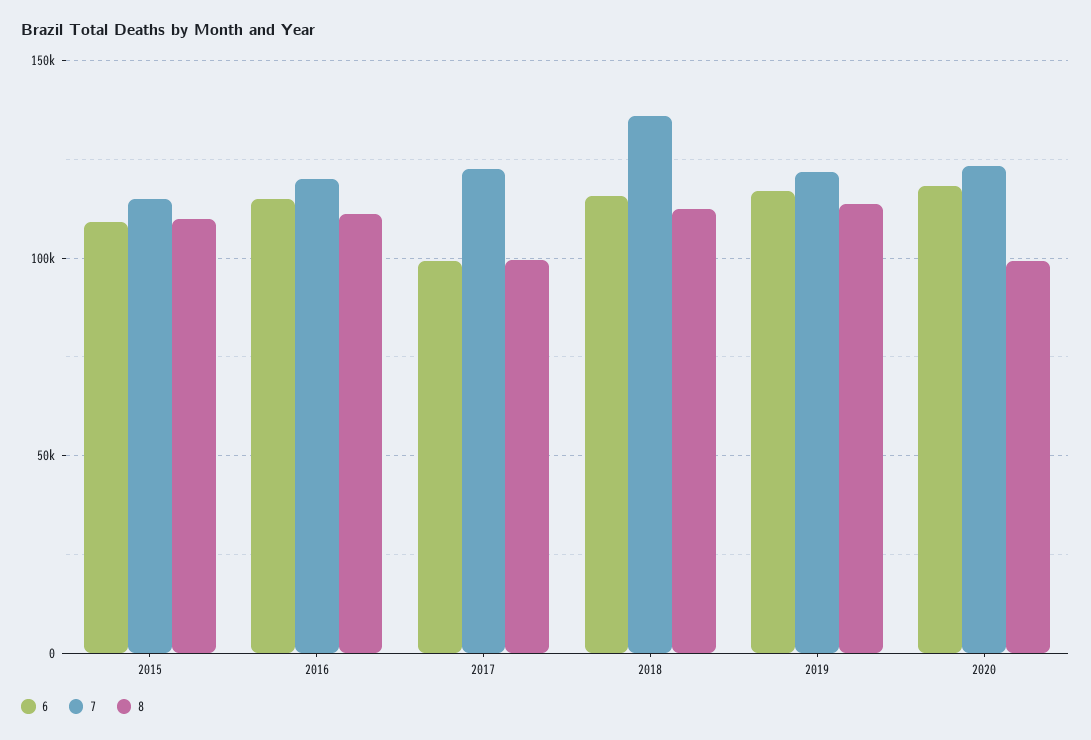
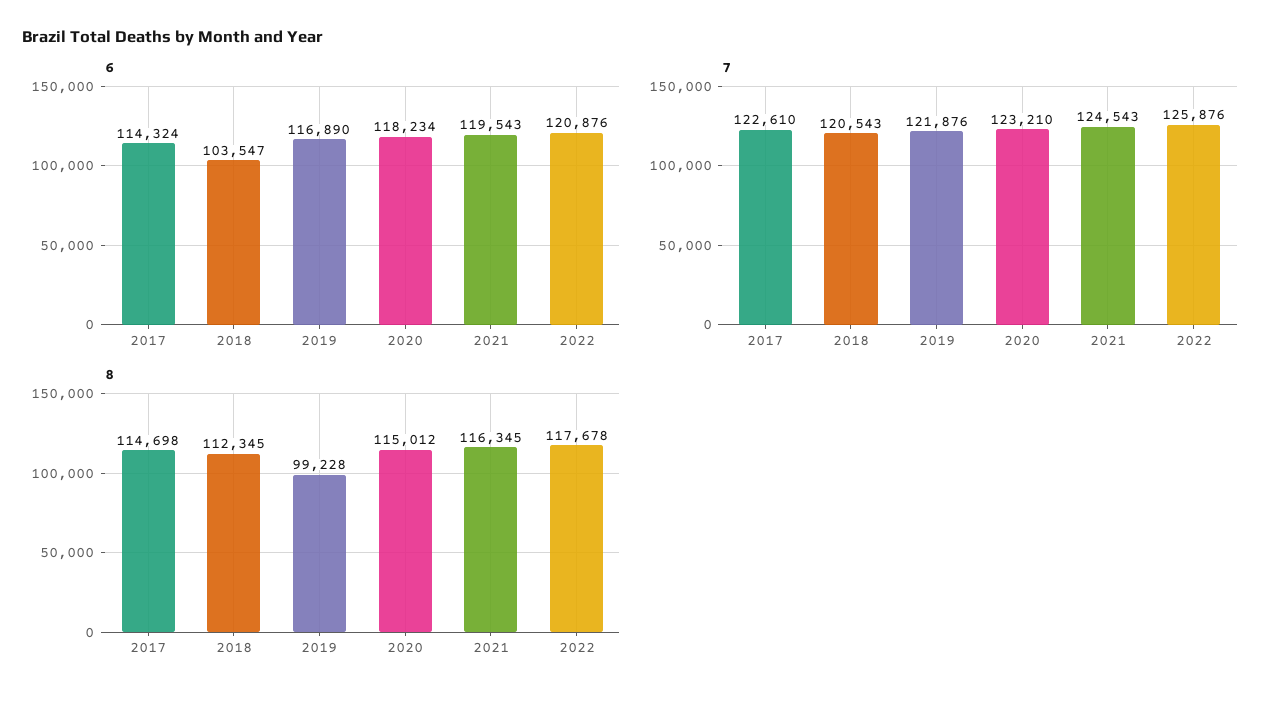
6, 2015: 110000 -> none
7, 2015: 115000 -> none
8, 2015: 110000 -> none
6, 2016: 115000 -> none
7, 2016: 120000 -> none
8, 2016: 110000 -> none
6, 2017: 100000 -> 114324
8, 2017: 100000 -> 114698
6, 2018: 115000 -> 103547
7, 2018: 135000 -> 120543
8, 2019: 115000 -> 99228
8, 2020: 100000 -> 115012
6, 2021: none -> 119543
6, 2022: none -> 120876
7, 2021: none -> 124543
7, 2022: none -> 125876
8, 2021: none -> 116345
8, 2022: none -> 117678

